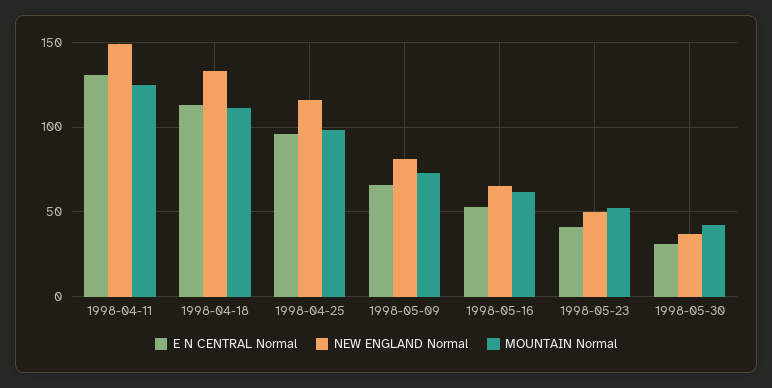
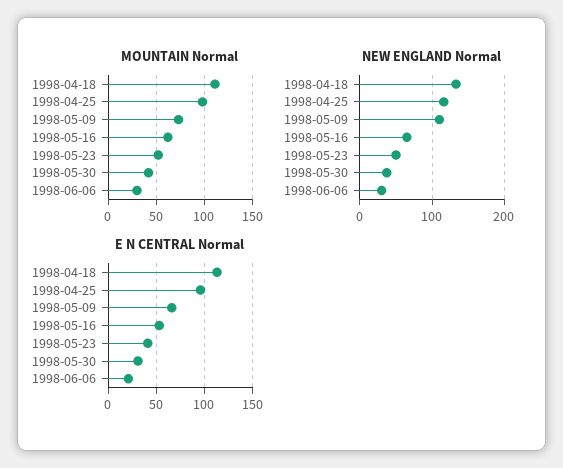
E N CENTRAL Normal, 1998-04-11: 130 -> none
NEW ENGLAND Normal, 1998-04-11: 150 -> none
MOUNTAIN Normal, 1998-04-11: 125 -> none
NEW ENGLAND Normal, 1998-05-09: 80 -> 110
MOUNTAIN Normal, 1998-06-06: none -> 30
NEW ENGLAND Normal, 1998-06-06: none -> 30
E N CENTRAL Normal, 1998-06-06: none -> 20

